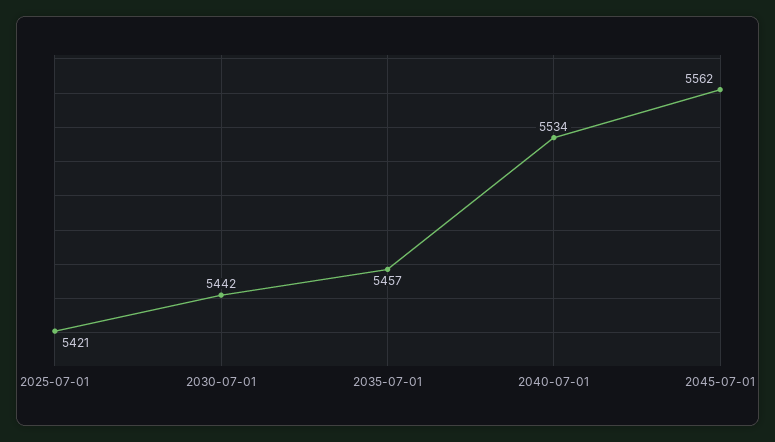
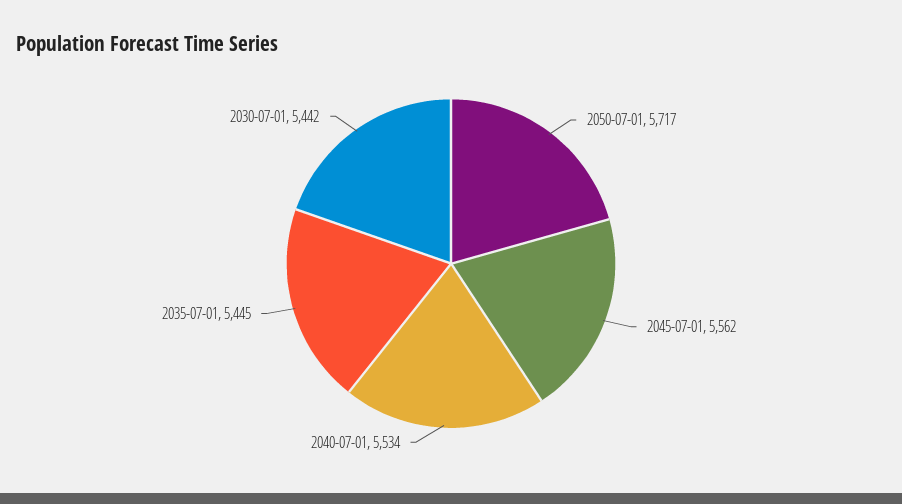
2025-07-01: 5421 -> none
2035-07-01: 5457 -> 5445
2050-07-01: none -> 5717

